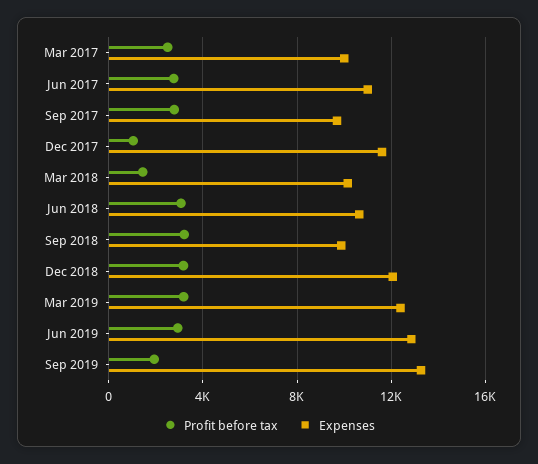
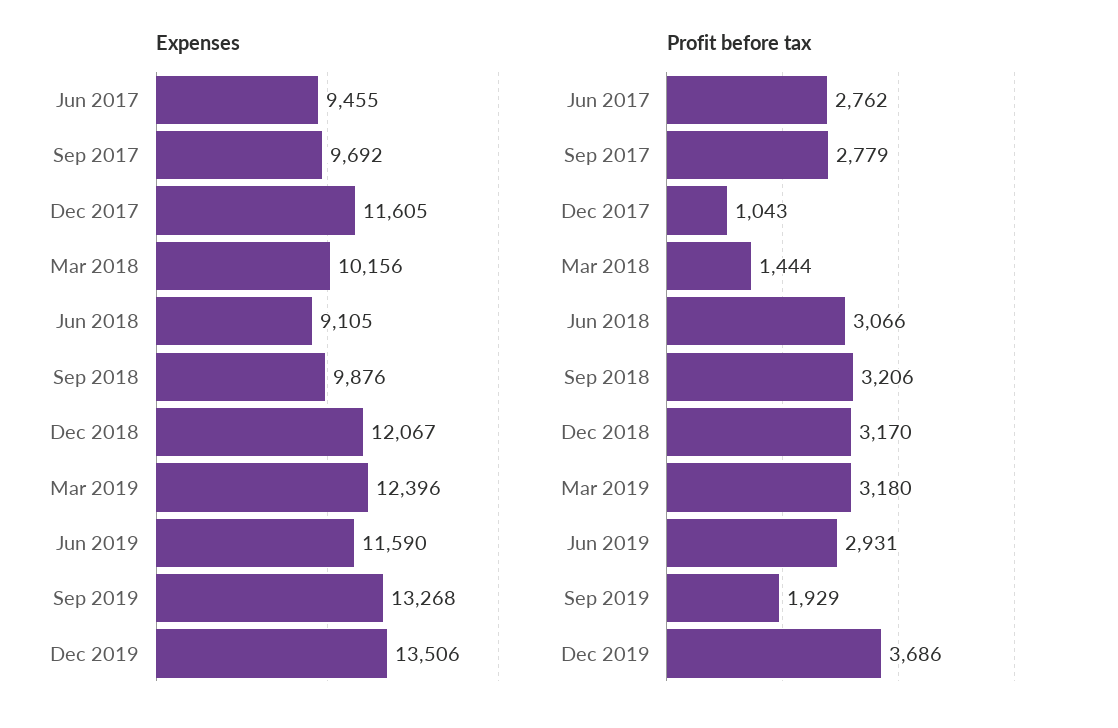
Profit before tax, Mar 2017: 2500 -> none
Expenses, Mar 2017: 10000 -> none
Expenses, Jun 2017: 11000 -> 9455
Expenses, Jun 2018: 10500 -> 9105
Expenses, Jun 2019: 13000 -> 11590
Expenses, Dec 2019: none -> 13506
Profit before tax, Dec 2019: none -> 3686

